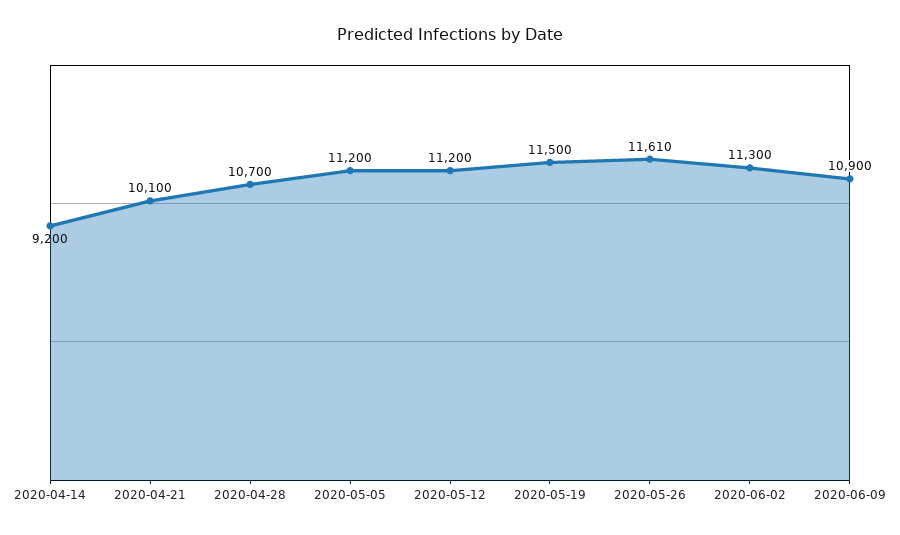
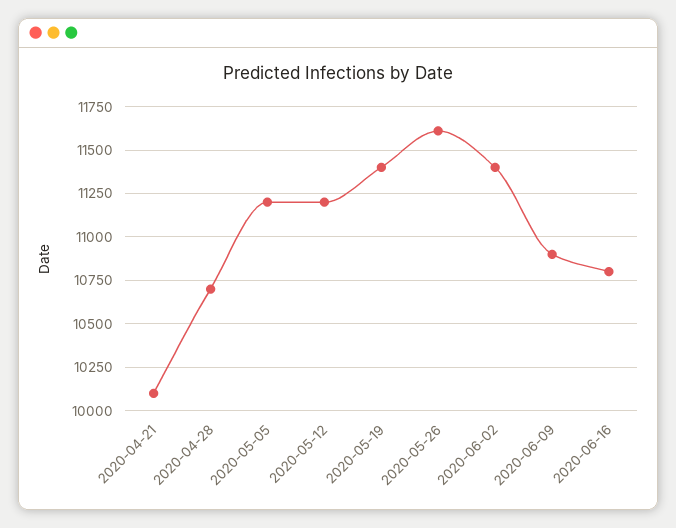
2020-04-14: 9200 -> none
2020-05-19: 11500 -> 11400
2020-06-02: 11300 -> 11400
2020-06-16: none -> 10800

